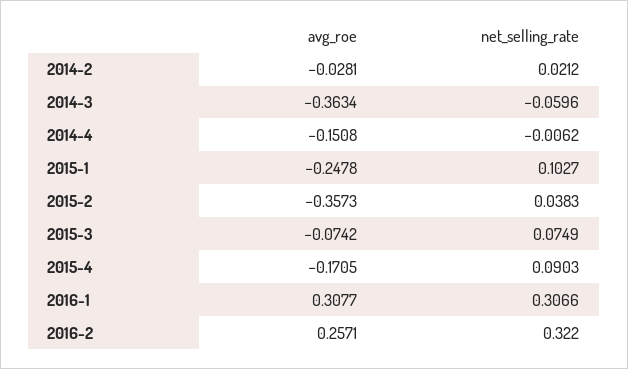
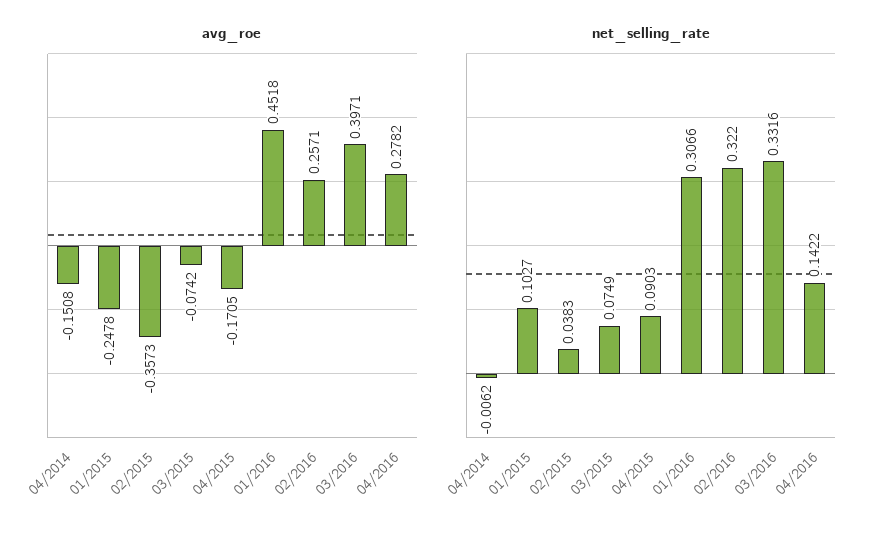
avg_roe, 2014-2: -0.0281 -> none
net_selling_rate, 2014-2: 0.0212 -> none
avg_roe, 2014-3: -0.3634 -> none
net_selling_rate, 2014-3: -0.0596 -> none
avg_roe, 2016-1: 0.3077 -> 0.4518
avg_roe, 03/2016: none -> 0.3971
avg_roe, 04/2016: none -> 0.2782
net_selling_rate, 03/2016: none -> 0.3316
net_selling_rate, 04/2016: none -> 0.1422

